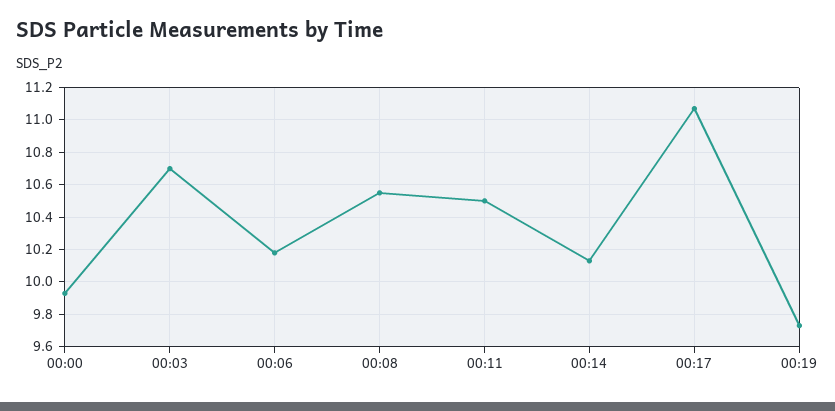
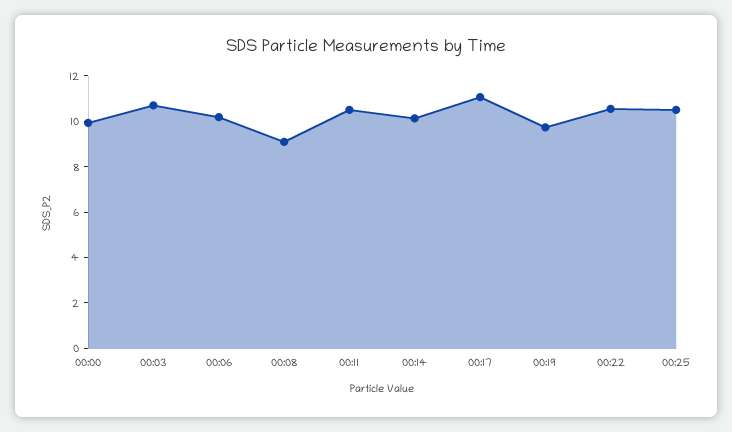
00:08: 10.55 -> 9
00:22: none -> 10.5
00:25: none -> 10.5

